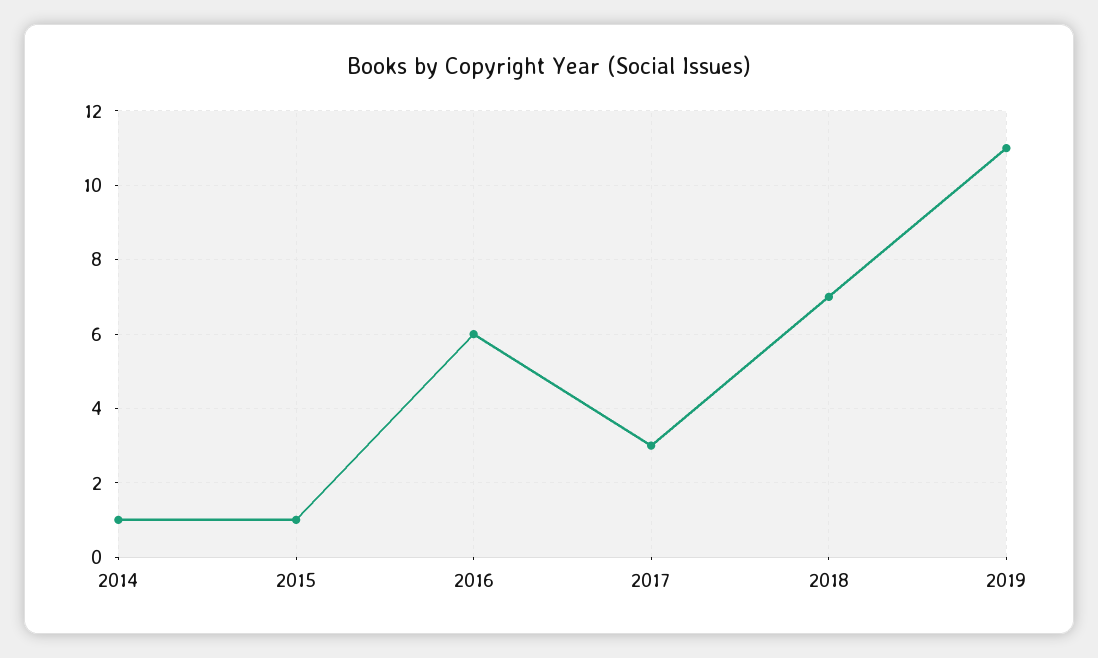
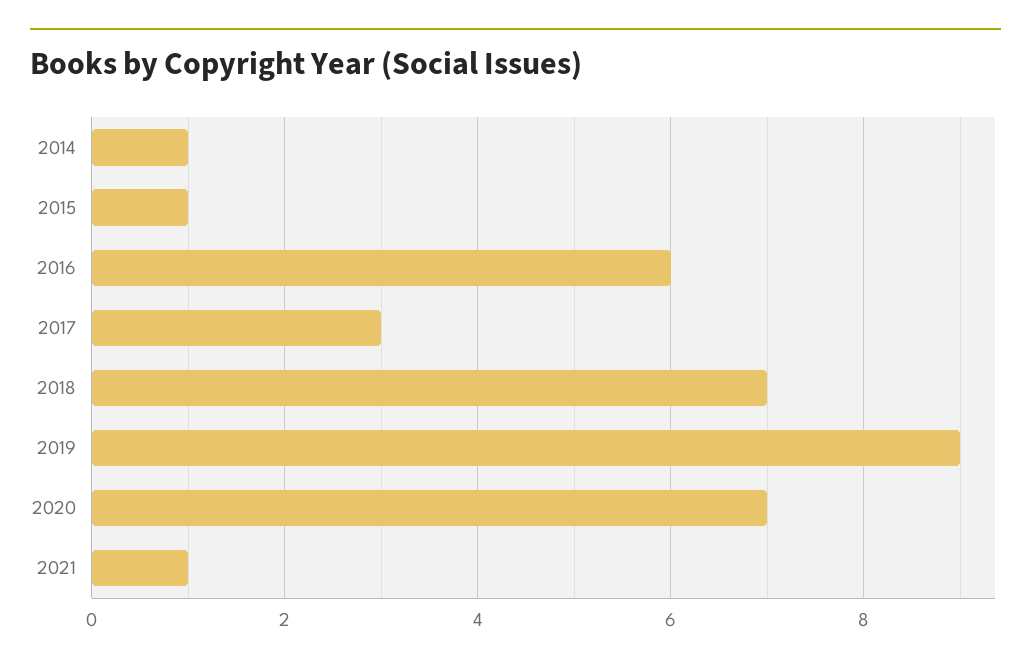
2019: 11 -> 9
2020: none -> 7
2021: none -> 1

